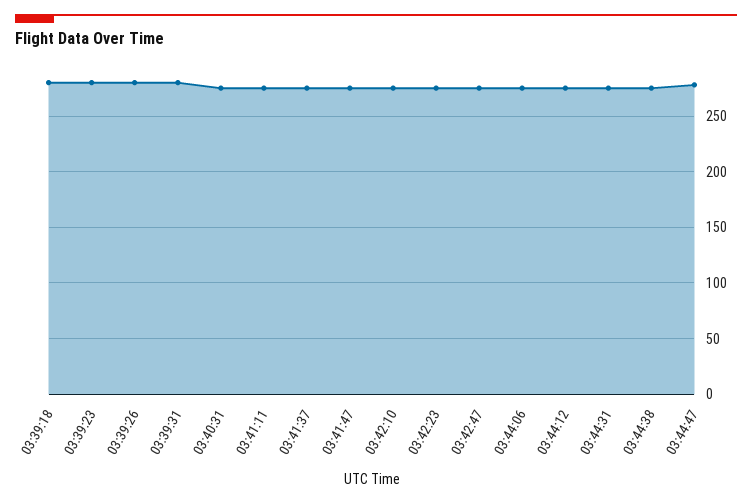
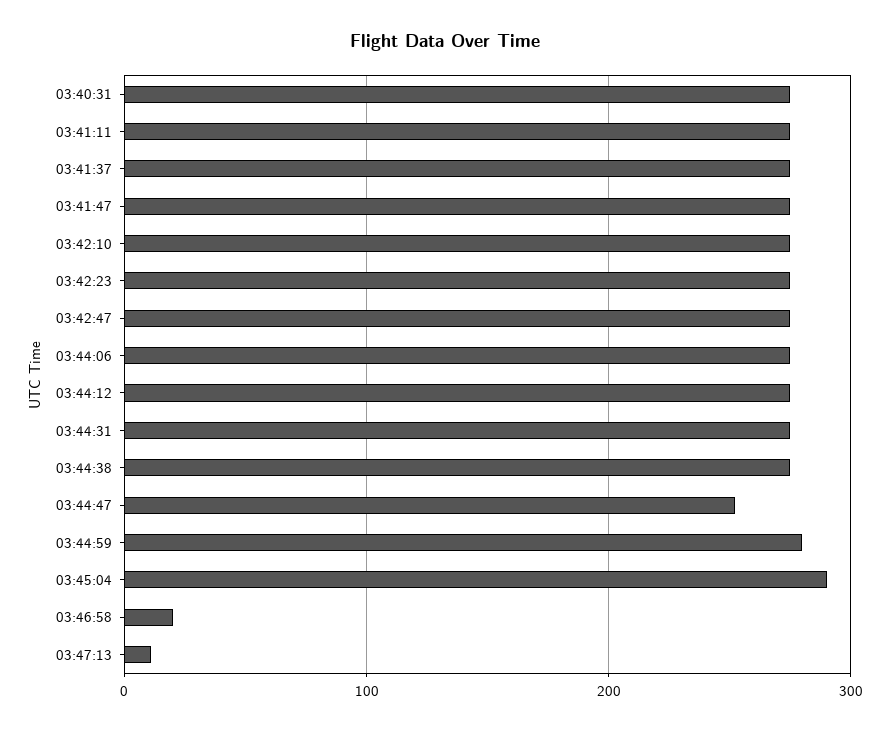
03:39:18: 280 -> none
03:39:23: 280 -> none
03:39:26: 280 -> none
03:39:31: 280 -> none
03:44:47: 280 -> 250
03:44:59: none -> 280
03:45:04: none -> 290
03:46:58: none -> 20
03:47:13: none -> 10

